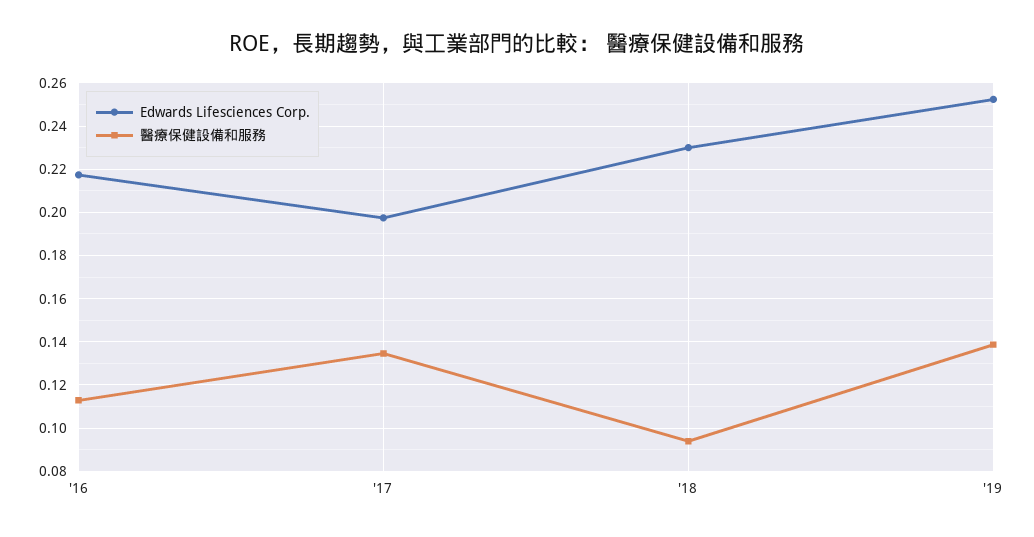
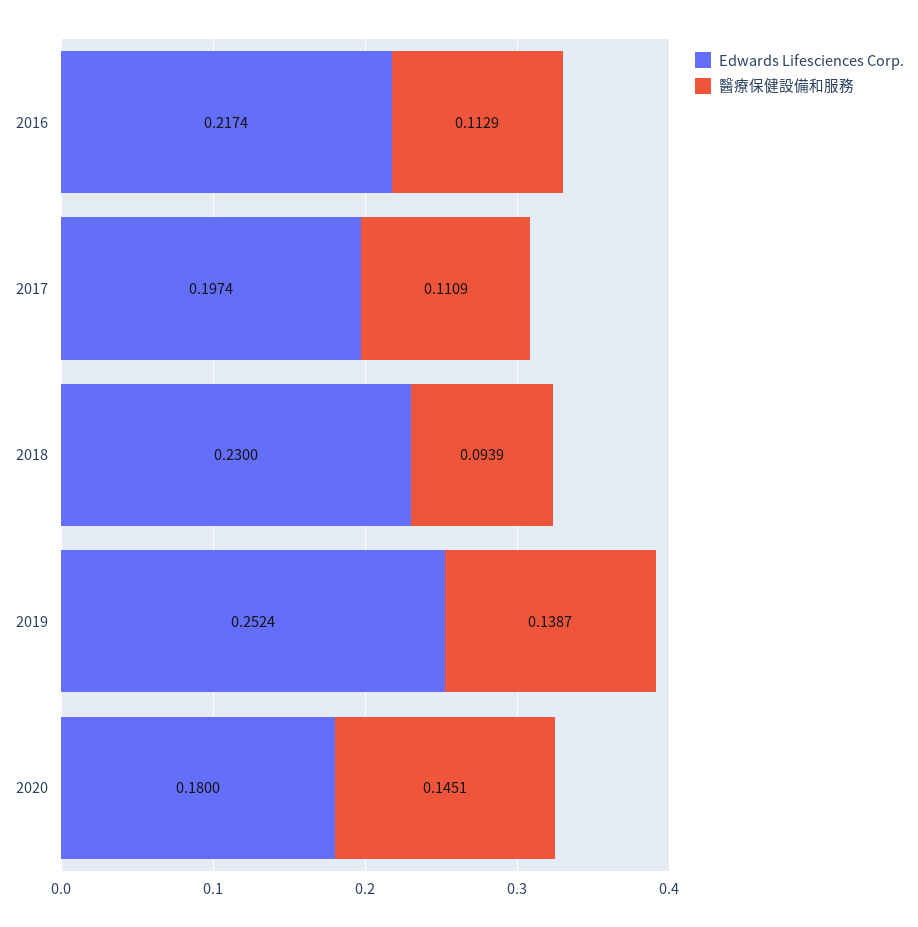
醫療保健設備和服務, '17: 0.135 -> 0.1109
Edwards Lifesciences Corp., 2020: none -> 0.18
醫療保健設備和服務, 2020: none -> 0.1451

